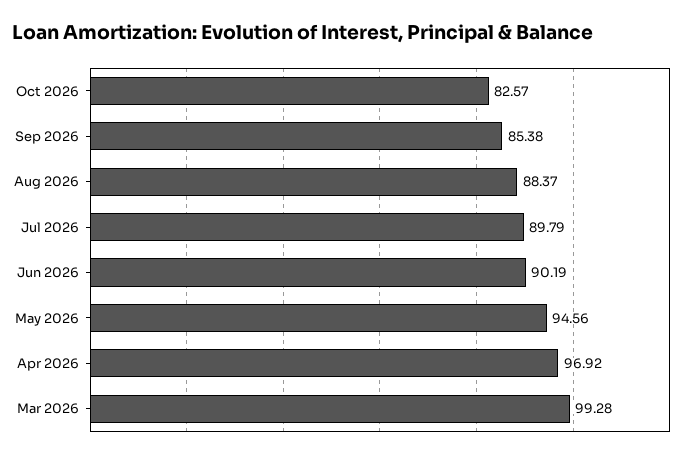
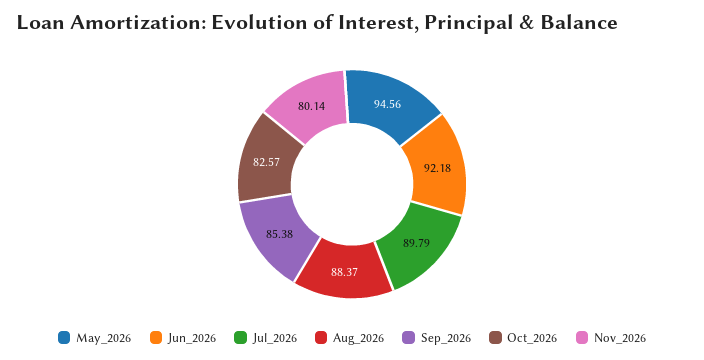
Jun 2026: 90.19 -> 92.18
Apr 2026: 96.92 -> none
Mar 2026: 99.28 -> none
Nov_2026: none -> 80.14

